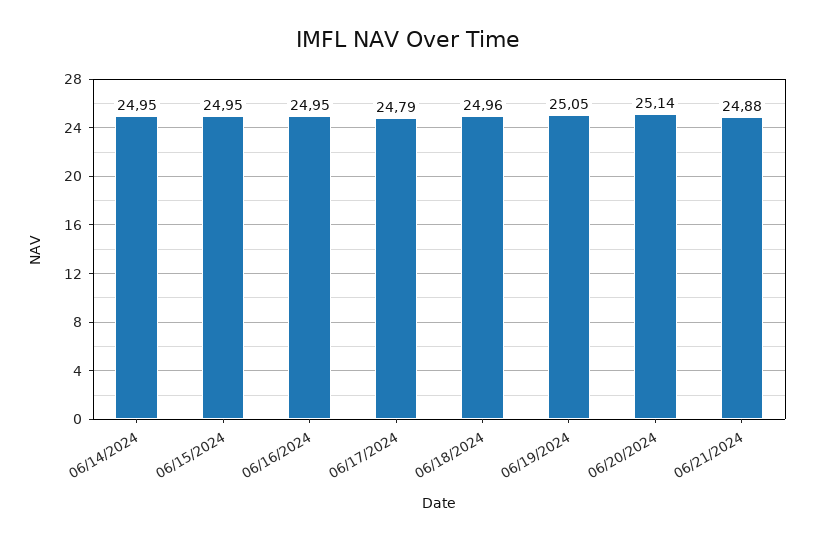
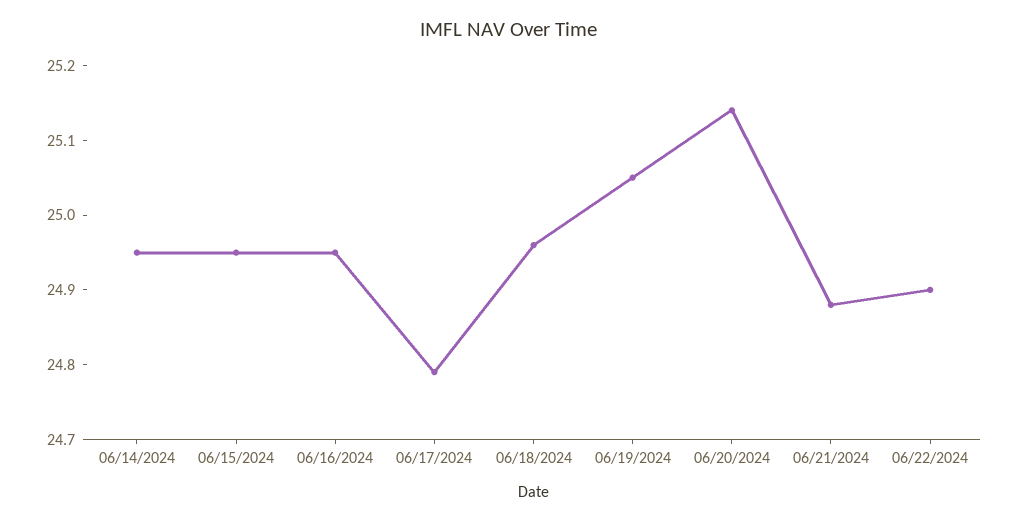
06/22/2024: none -> 24.9

